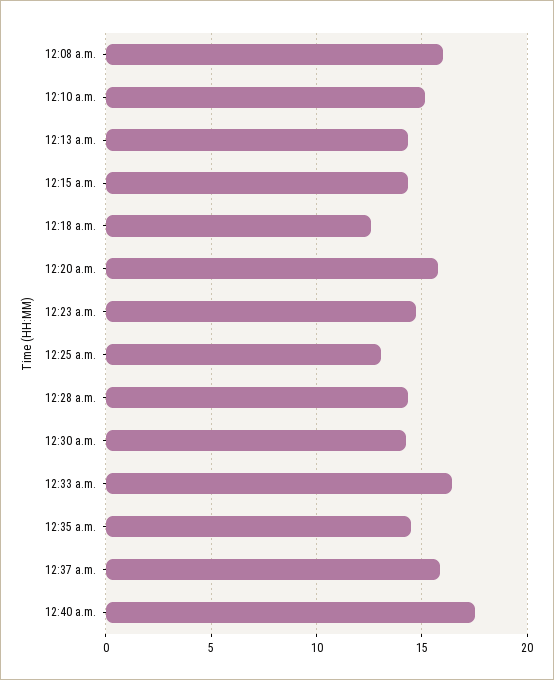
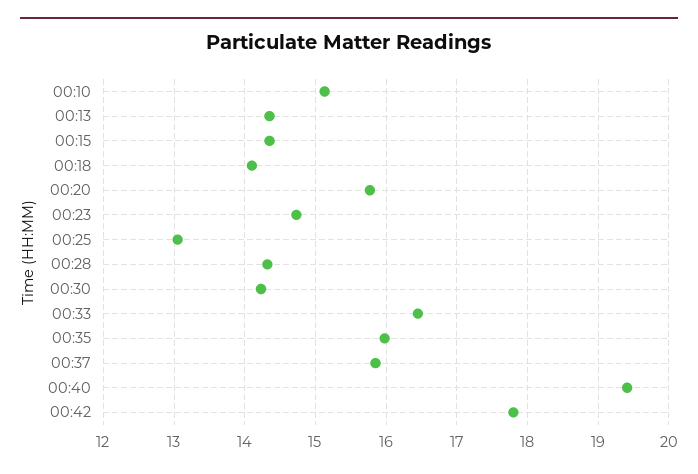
12:08 a.m.: 16 -> none
12:18 a.m.: 12.5 -> 14.1
12:35 a.m.: 14.5 -> 16
12:40 a.m.: 17.5 -> 19.4
00:42: none -> 17.8

